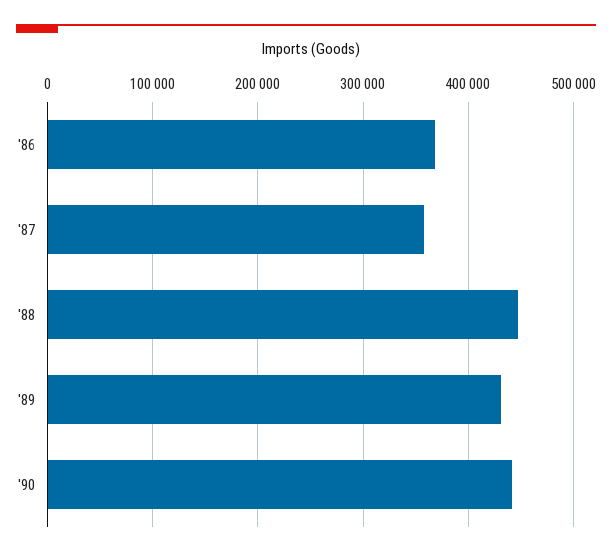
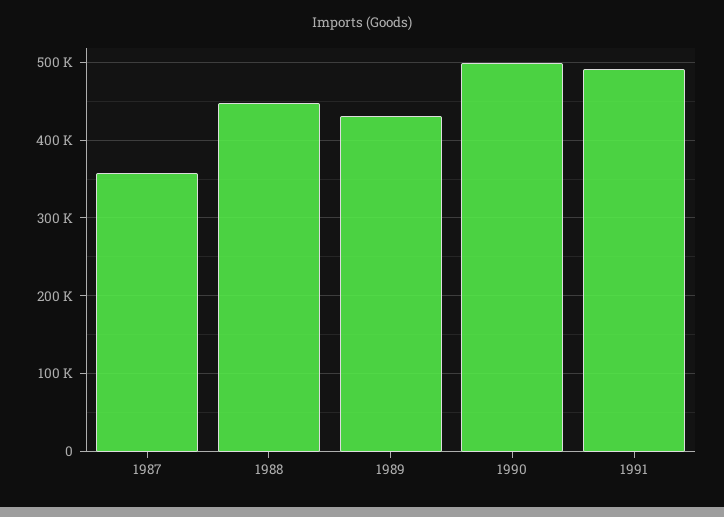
'86: 370000 -> none
'90: 440000 -> 500000
1991: none -> 490000

